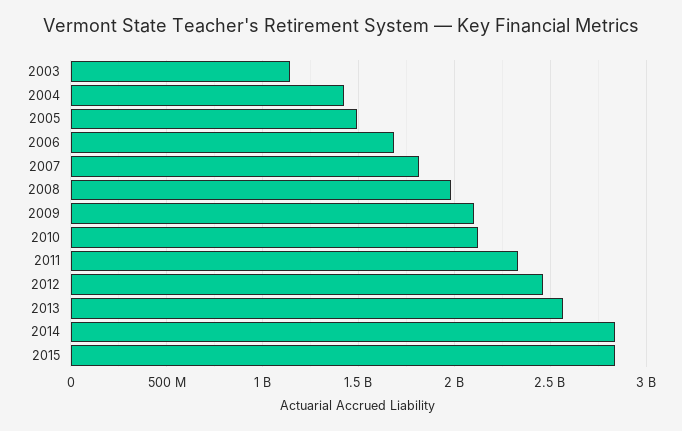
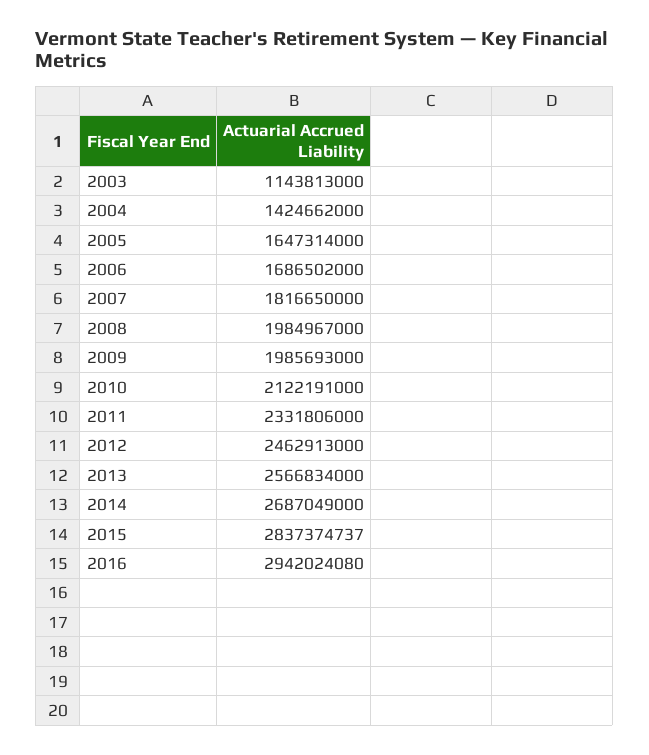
2005: 1500000000 -> 1647314000
2009: 2100000000 -> 1985693000
2014: 2850000000 -> 2687049000
2016: none -> 2942024080

